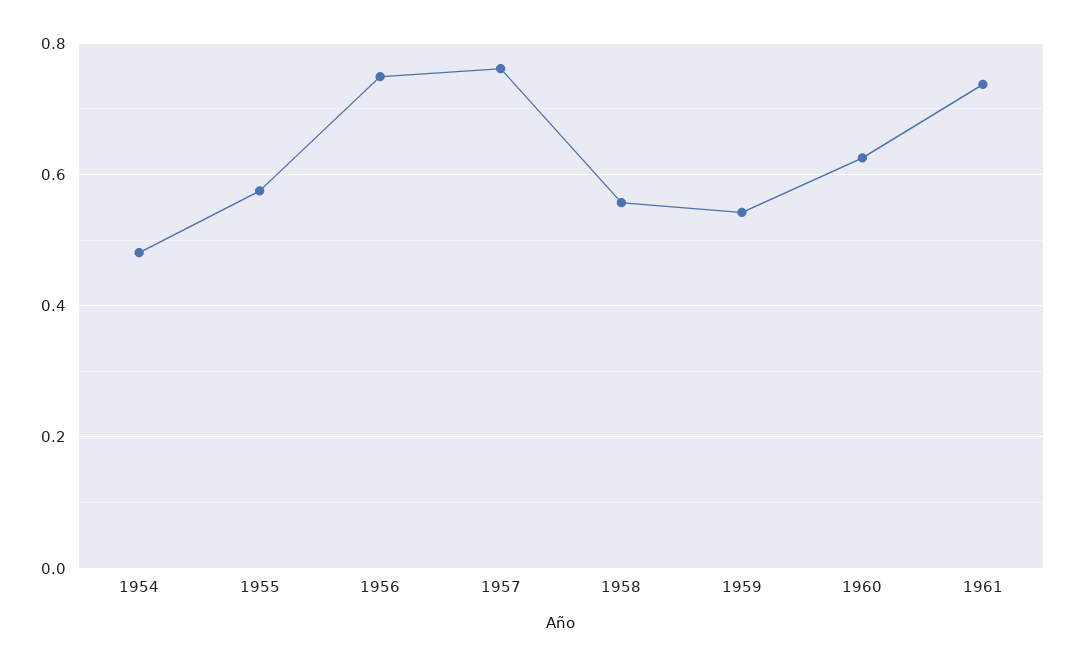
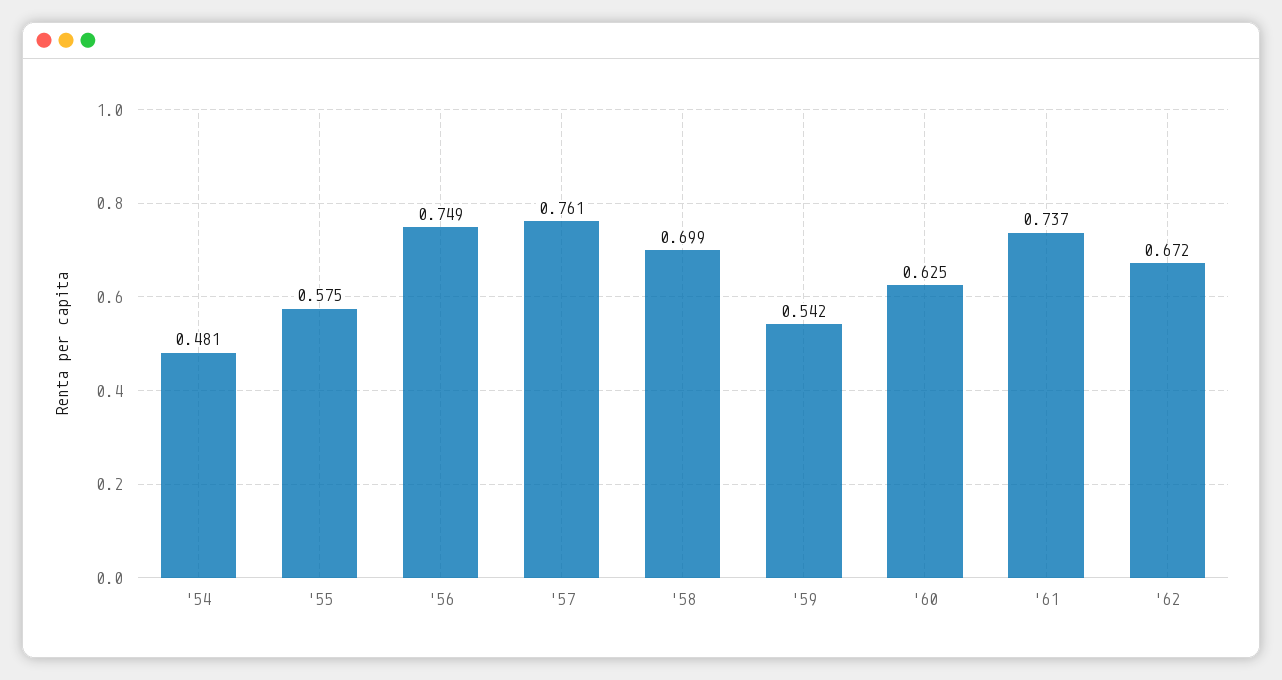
1958: 0.56 -> 0.699
'62: none -> 0.672

